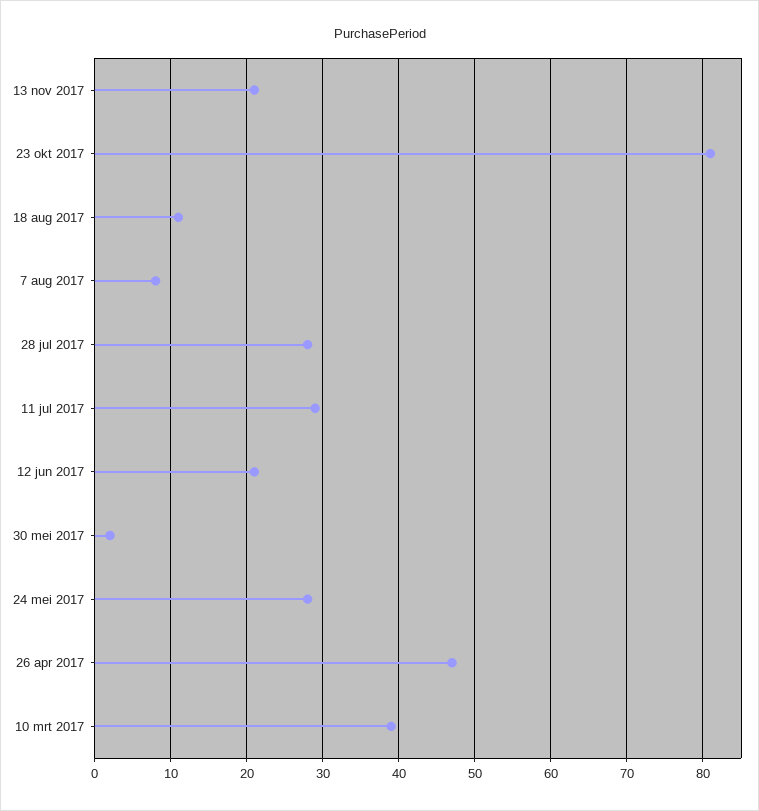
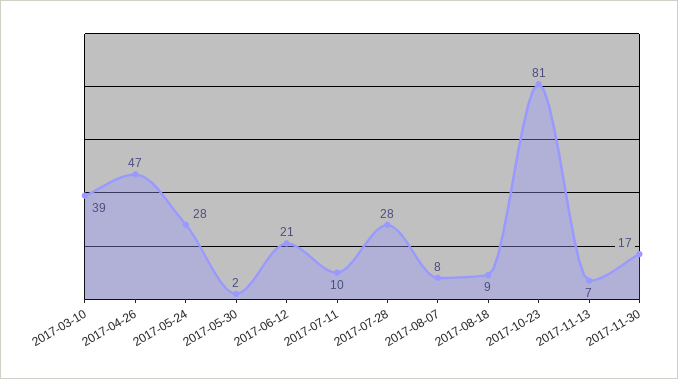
13 nov 2017: 21 -> 7
18 aug 2017: 11 -> 9
11 jul 2017: 29 -> 10
2017-11-30: none -> 17

